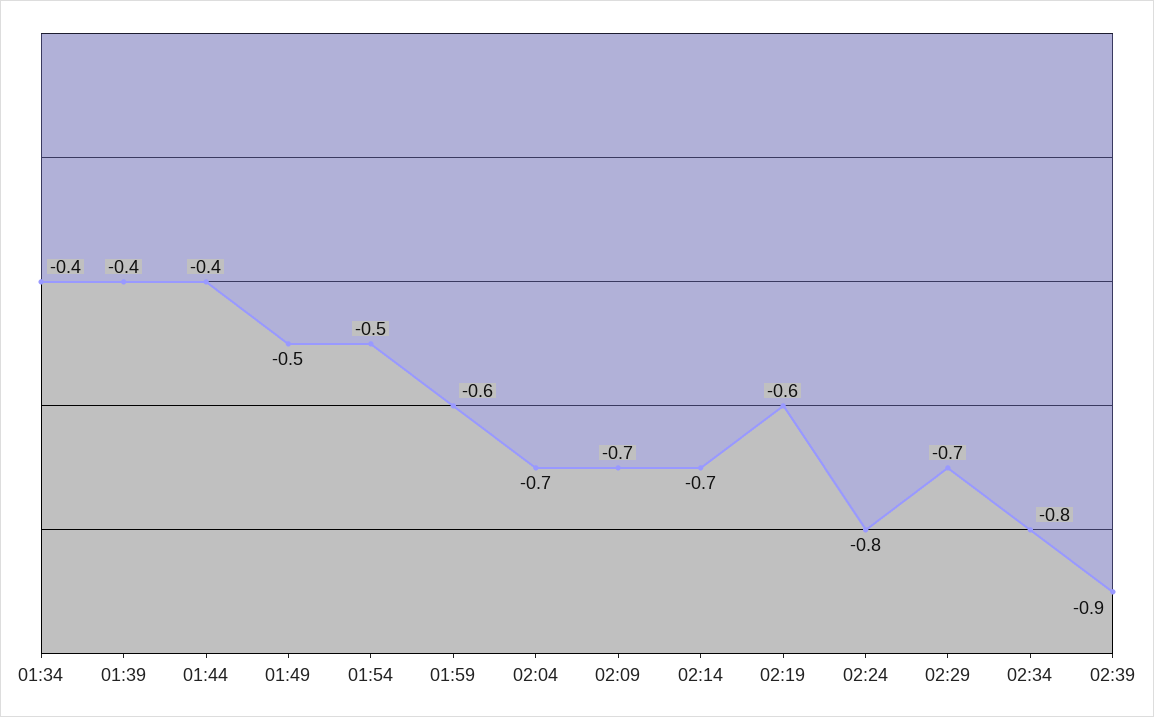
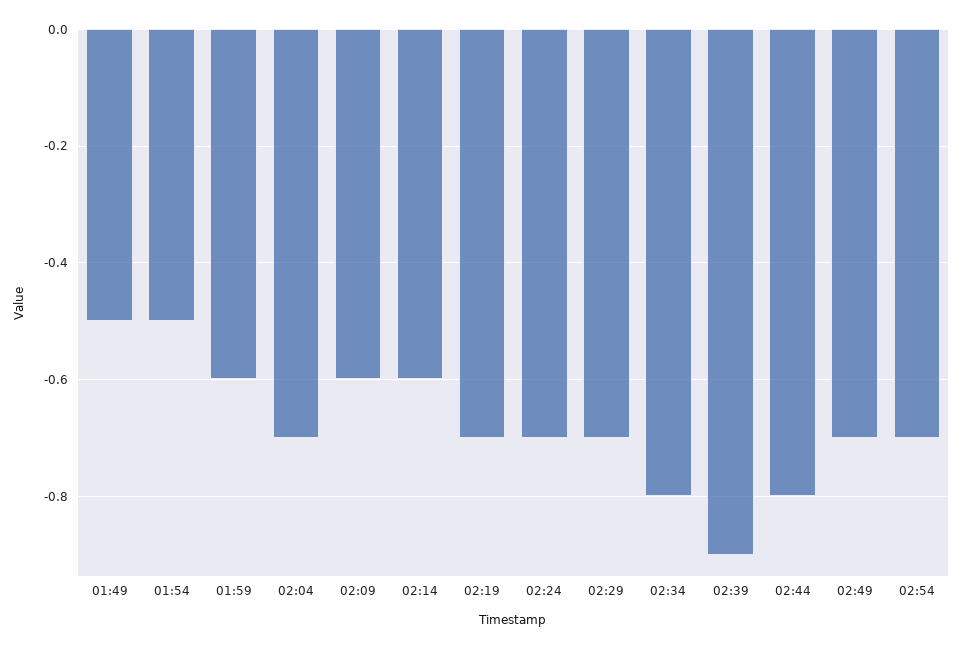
01:34: -0.4 -> none
01:39: -0.4 -> none
01:44: -0.4 -> none
02:09: -0.7 -> -0.6
02:14: -0.7 -> -0.6
02:19: -0.6 -> -0.7
02:24: -0.8 -> -0.7
02:44: none -> -0.8
02:49: none -> -0.7
02:54: none -> -0.7

